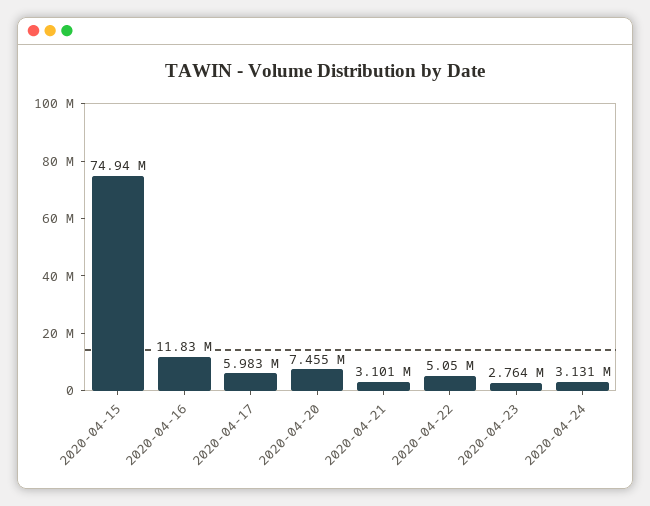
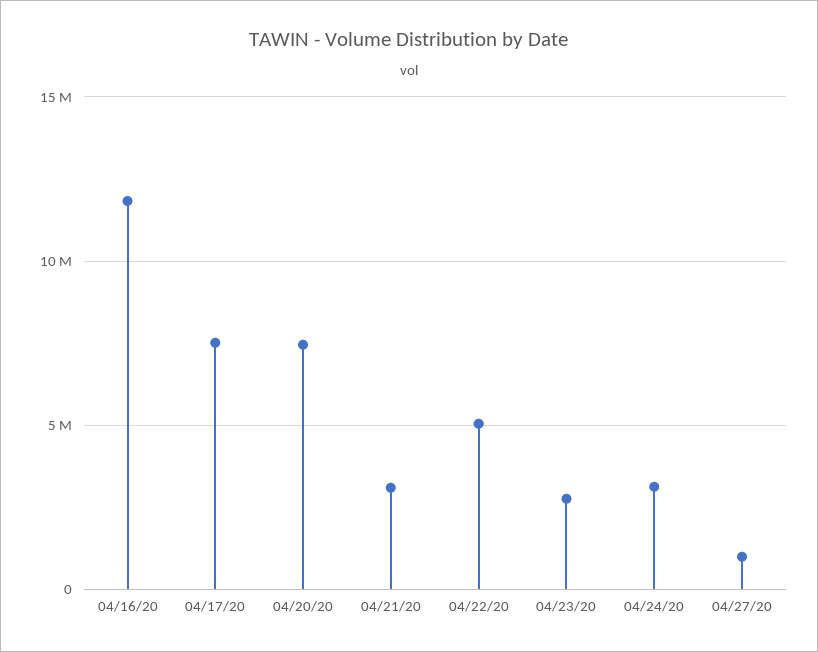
2020-04-15: 74940000 -> none
2020-04-17: 5983000 -> 7500000
04/27/20: none -> 1000000

